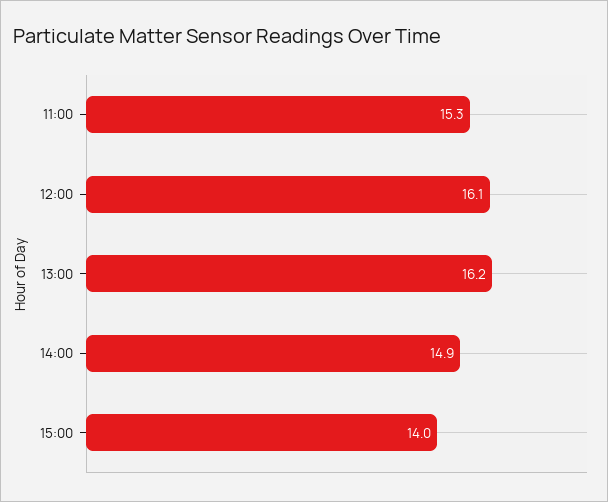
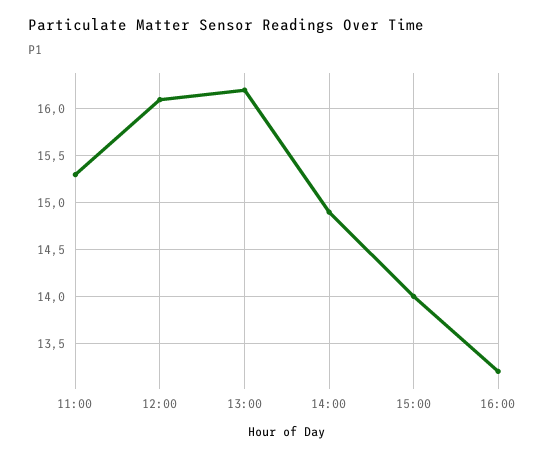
16:00: none -> 13.2

